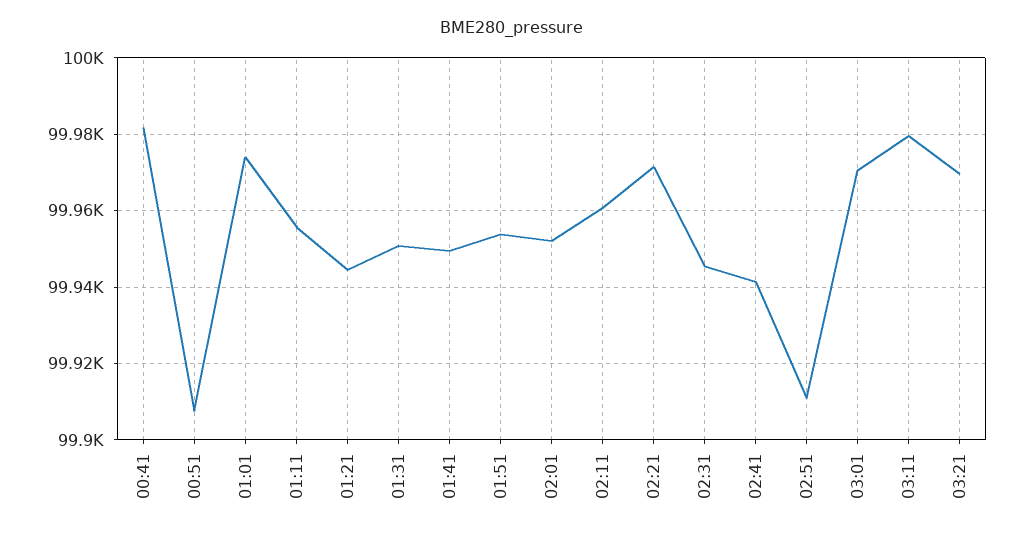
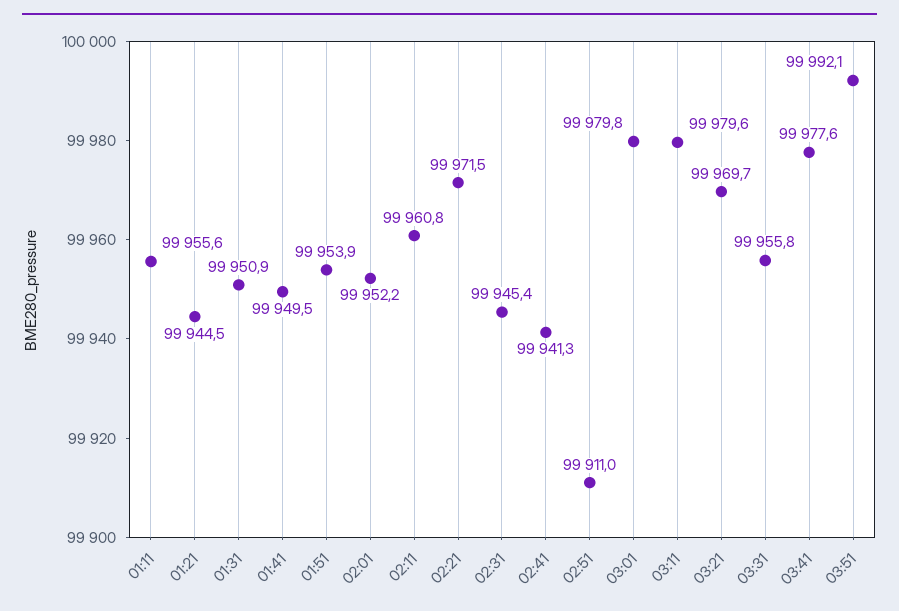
00:41: 99982 -> none
00:51: 99908 -> none
01:01: 99974 -> none
03:01: 99970 -> 99979.8
03:31: none -> 99955.8
03:41: none -> 99977.6
03:51: none -> 99992.1

